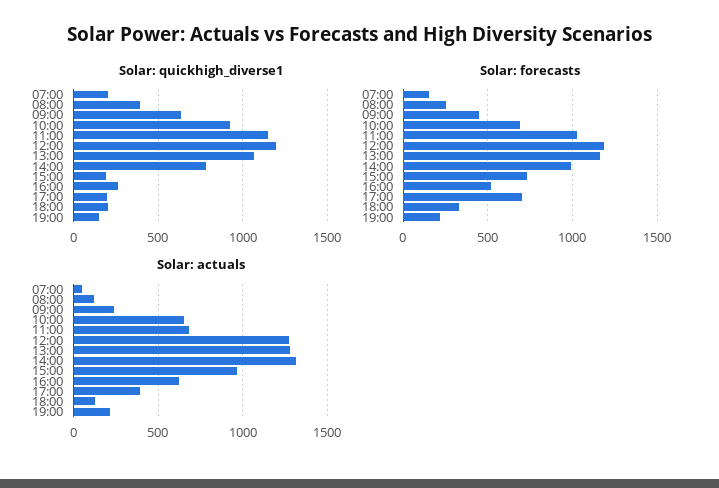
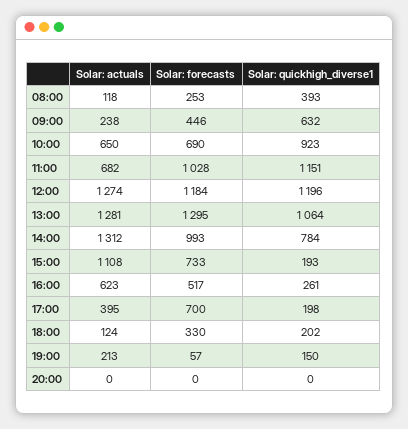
Solar: quickhigh_diverse1, 07:00: 200 -> none
Solar: forecasts, 07:00: 150 -> none
Solar: forecasts, 13:00: 1150 -> 1295
Solar: forecasts, 19:00: 200 -> 57
Solar: actuals, 07:00: 50 -> none
Solar: actuals, 15:00: 950 -> 1108
Solar: actuals, 20:00: none -> 0
Solar: forecasts, 20:00: none -> 0
Solar: quickhigh_diverse1, 20:00: none -> 0

